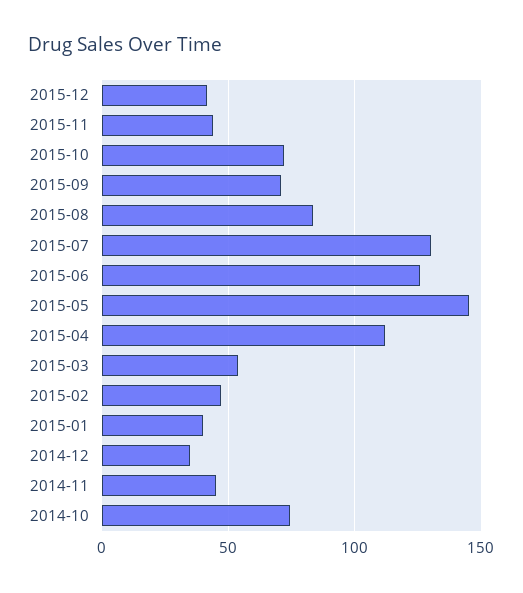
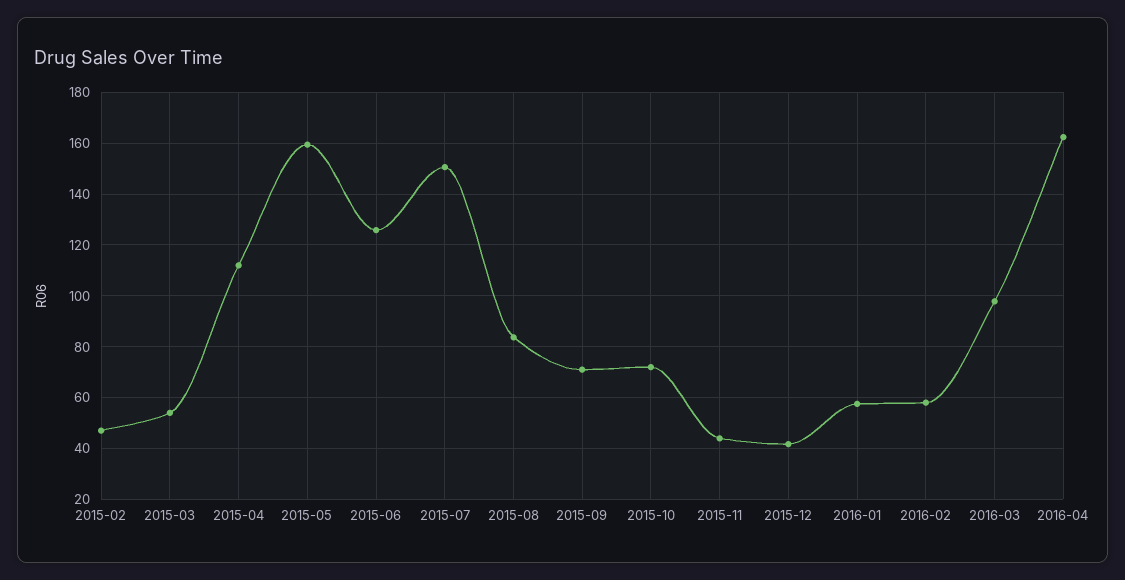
2015-07: 130 -> 150
2015-05: 145 -> 160
2015-01: 40 -> none
2014-12: 35 -> none
2014-11: 45 -> none
2014-10: 75 -> none
2016-01: none -> 57.5
2016-02: none -> 57.5
2016-03: none -> 97.5
2016-04: none -> 162.5

